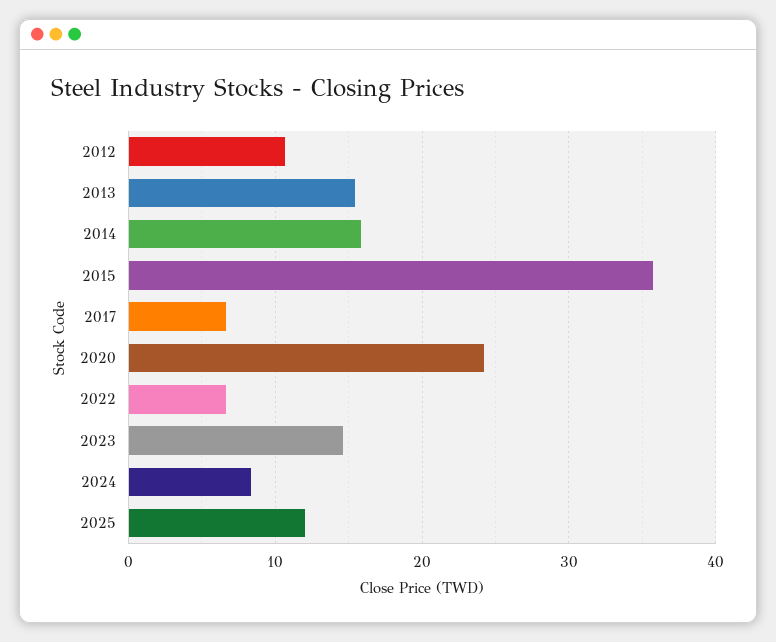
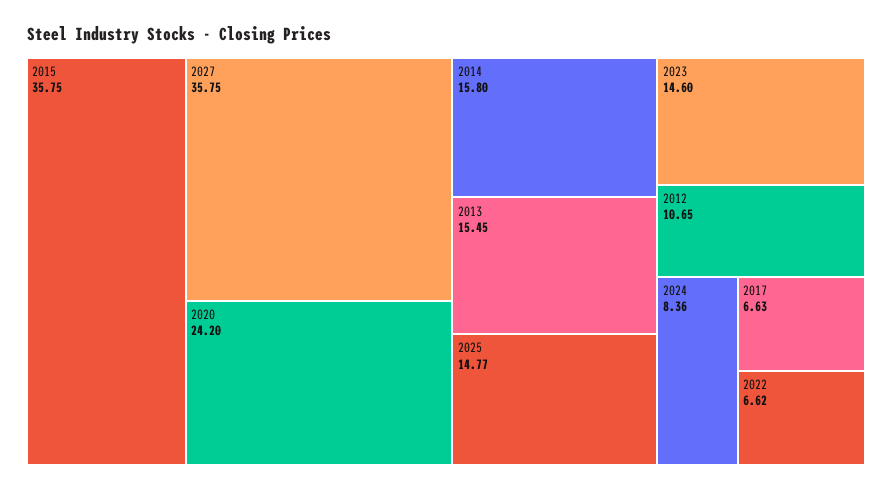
2025: 12 -> 14.77
2027: none -> 35.75

